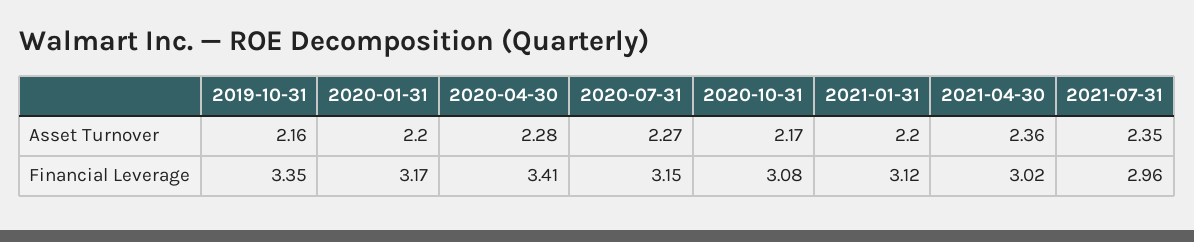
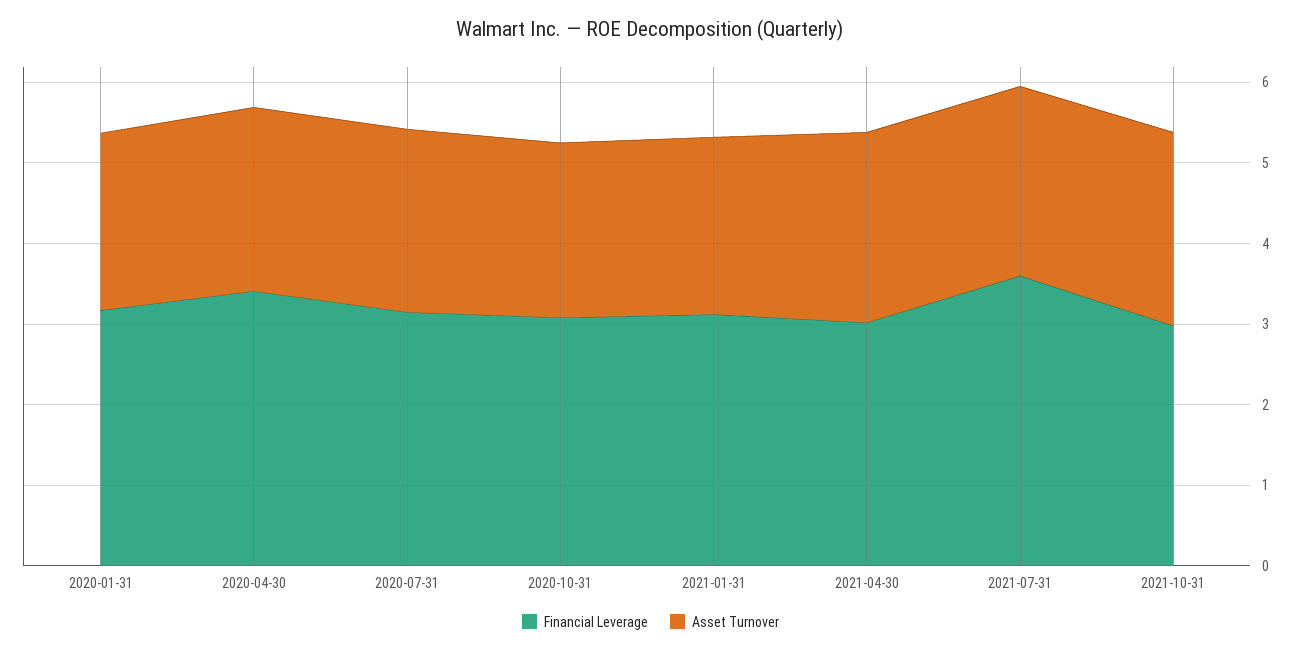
Asset Turnover, 2019-10-31: 2.16 -> none
Financial Leverage, 2019-10-31: 3.35 -> none
Financial Leverage, 2021-07-31: 2.96 -> 3.6
Financial Leverage, 2021-10-31: none -> 3
Asset Turnover, 2021-10-31: none -> 2.4

